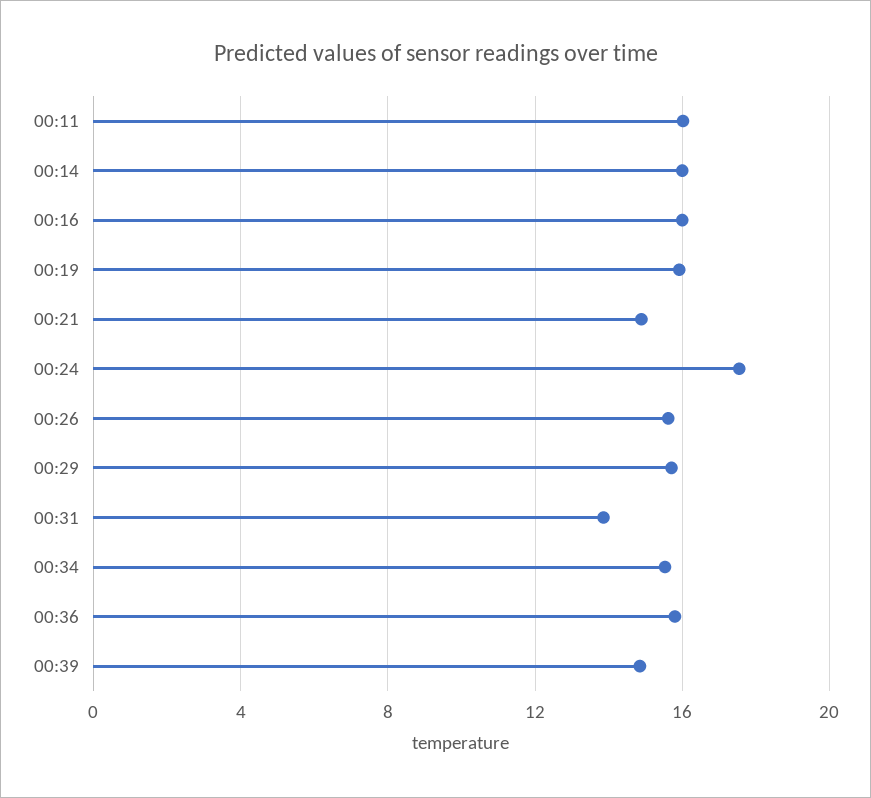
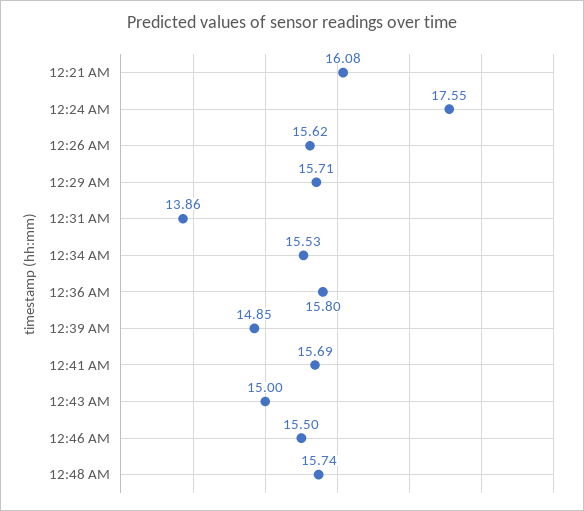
00:11: 16 -> none
00:14: 16 -> none
00:16: 16 -> none
00:19: 16 -> none
00:21: 15 -> 16.08
12:41 AM: none -> 15.69
12:43 AM: none -> 15
12:46 AM: none -> 15.5
12:48 AM: none -> 15.74

